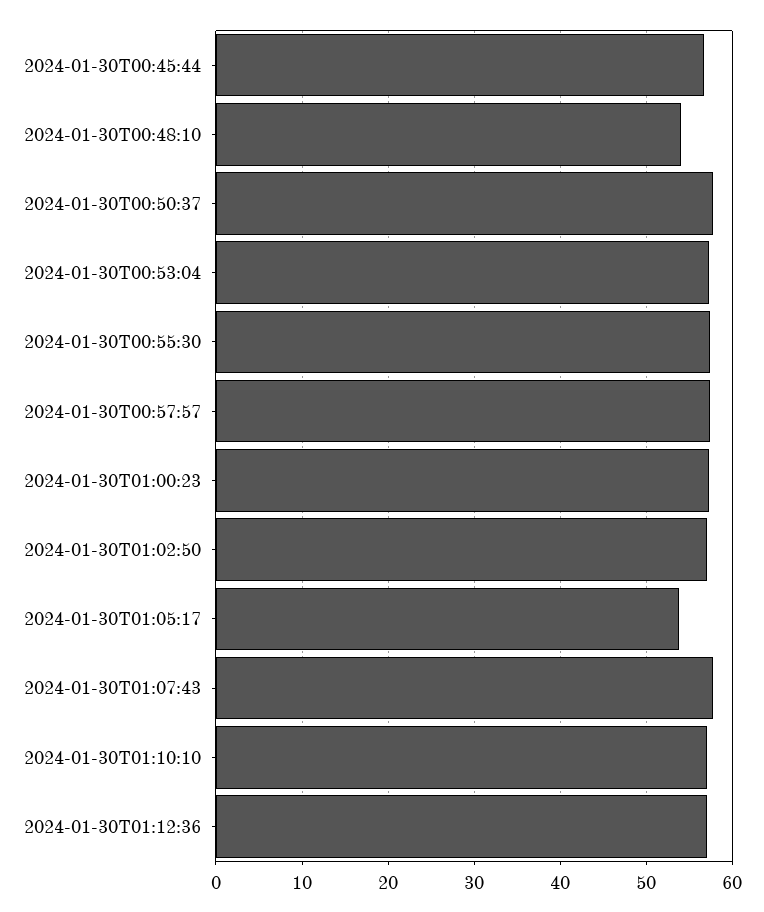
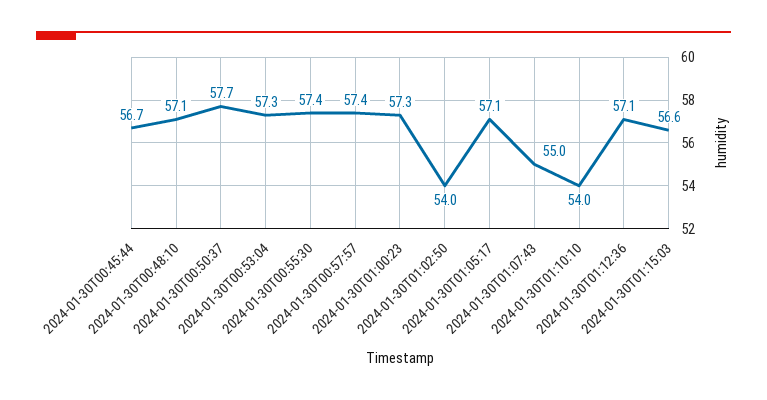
2024-01-30T00:48:10: 54 -> 57.1
2024-01-30T01:02:50: 57 -> 54
2024-01-30T01:05:17: 54 -> 57.1
2024-01-30T01:07:43: 58 -> 55
2024-01-30T01:10:10: 57 -> 54
2024-01-30T01:15:03: none -> 56.6

